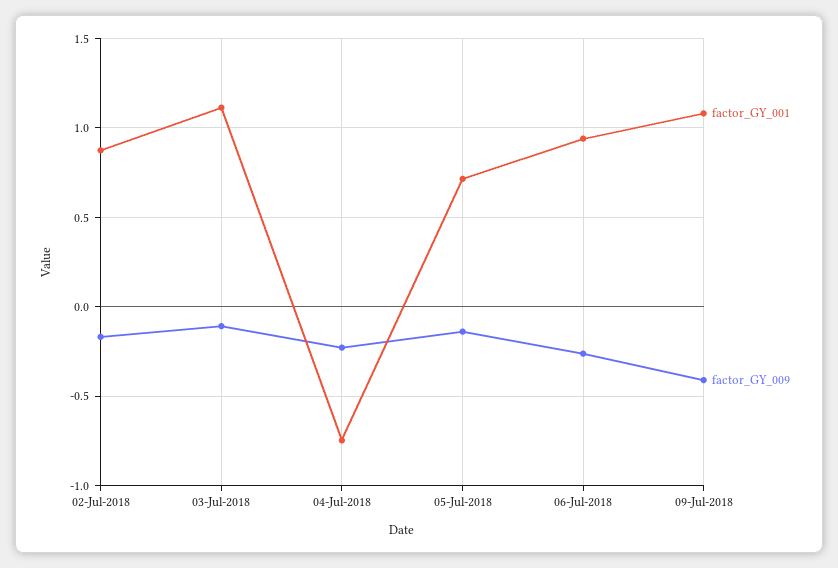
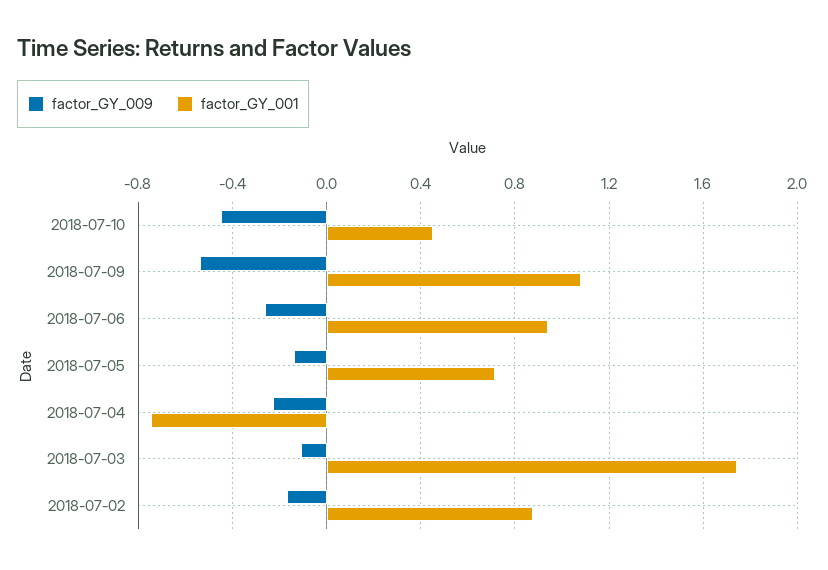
factor_GY_001, 03-Jul-2018: 1.1 -> 1.75
factor_GY_009, 09-Jul-2018: -0.4 -> -0.55
factor_GY_009, 2018-07-10: none -> -0.45
factor_GY_001, 2018-07-10: none -> 0.45

